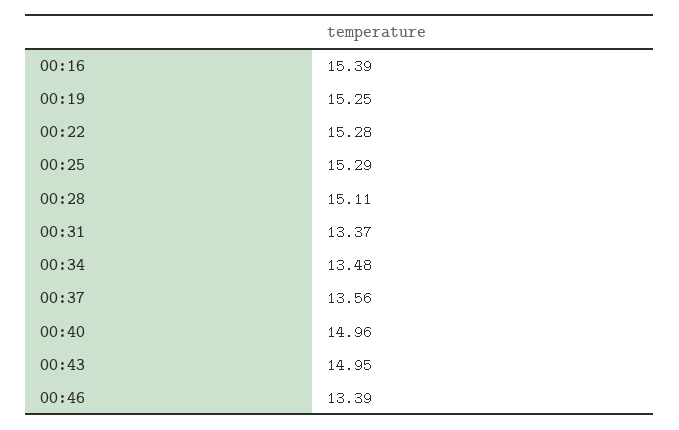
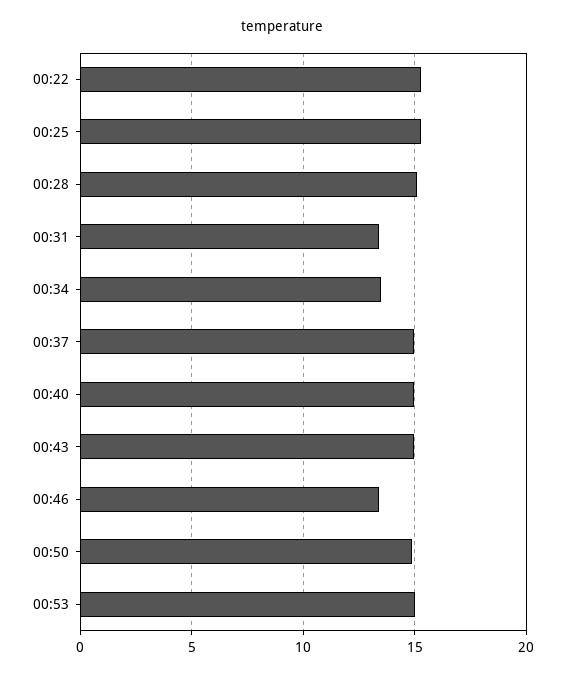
00:16: 15.39 -> none
00:19: 15.25 -> none
00:37: 13.56 -> 15
00:50: none -> 15
00:53: none -> 15

